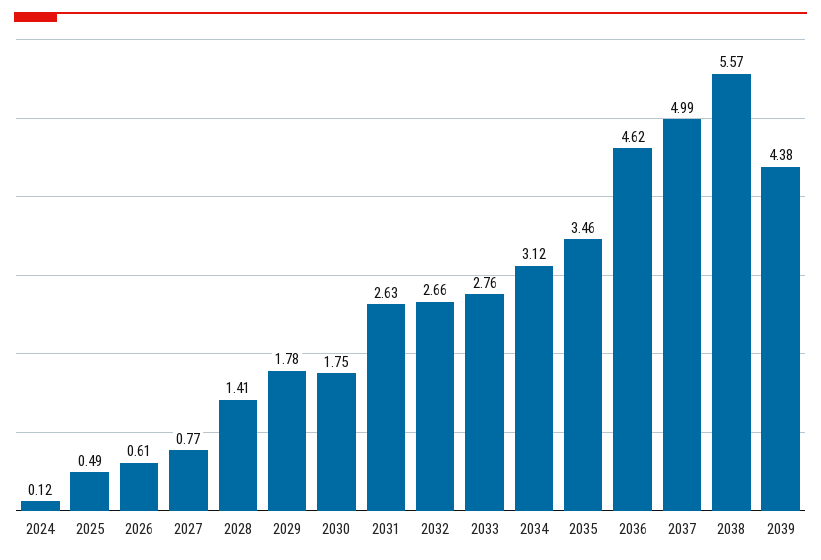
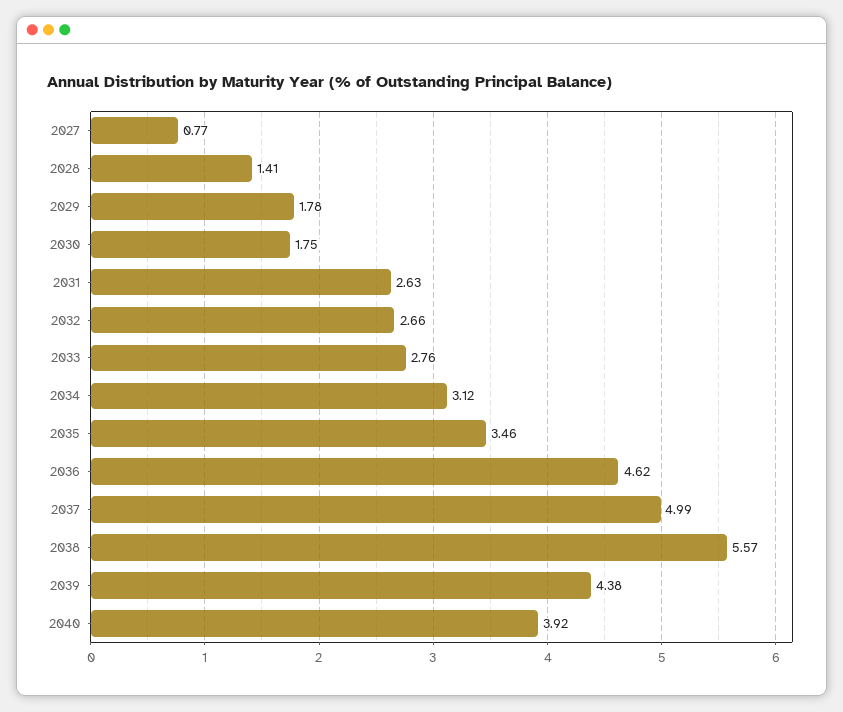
2024: 0.12 -> none
2025: 0.49 -> none
2026: 0.61 -> none
2040: none -> 3.92

